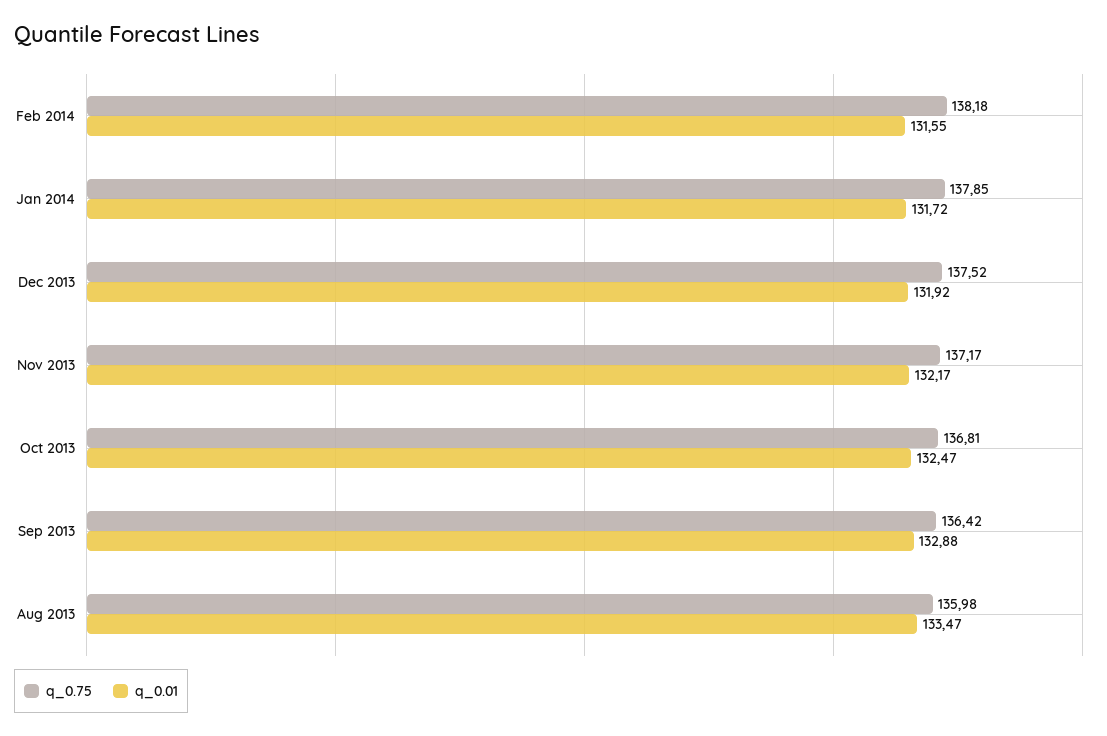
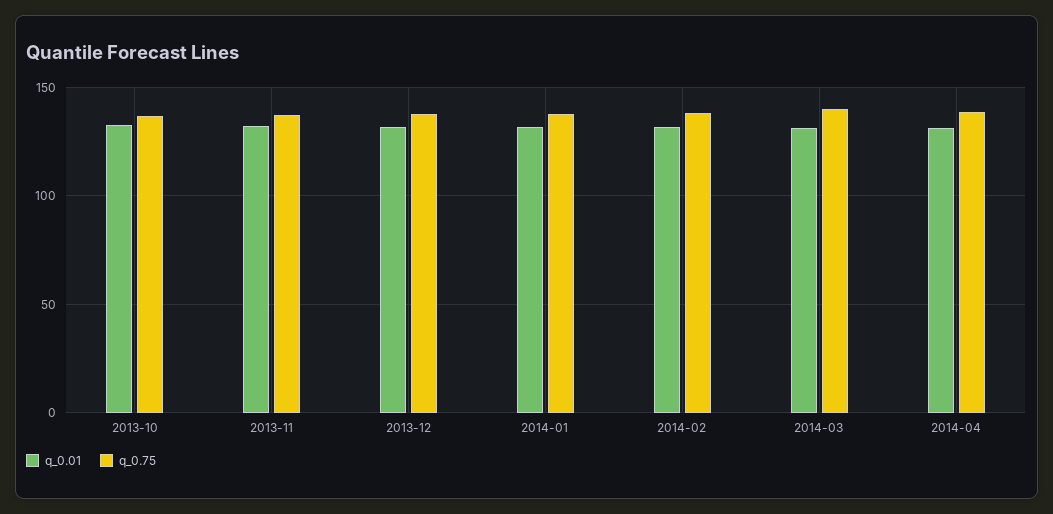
q_0.75, Sep 2013: 136.42 -> none
q_0.01, Sep 2013: 132.88 -> none
q_0.75, Aug 2013: 135.98 -> none
q_0.01, Aug 2013: 133.47 -> none
q_0.01, 2014-03: none -> 130
q_0.75, 2014-03: none -> 140
q_0.01, 2014-04: none -> 130
q_0.75, 2014-04: none -> 140

